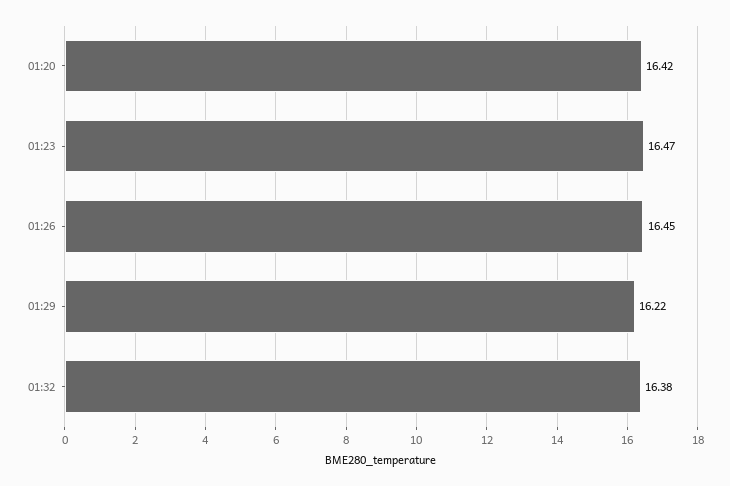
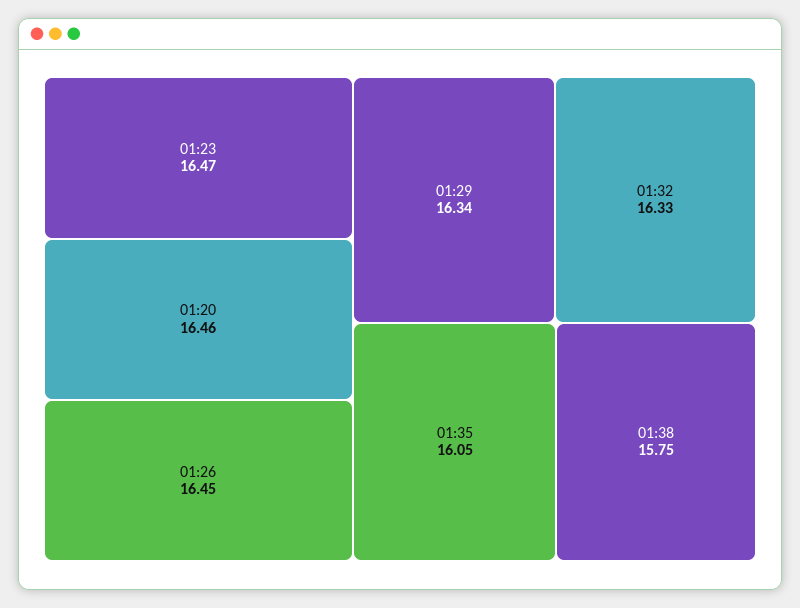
01:20: 16.42 -> 16.46
01:29: 16.22 -> 16.34
01:32: 16.38 -> 16.33
01:35: none -> 16.05
01:38: none -> 15.75

